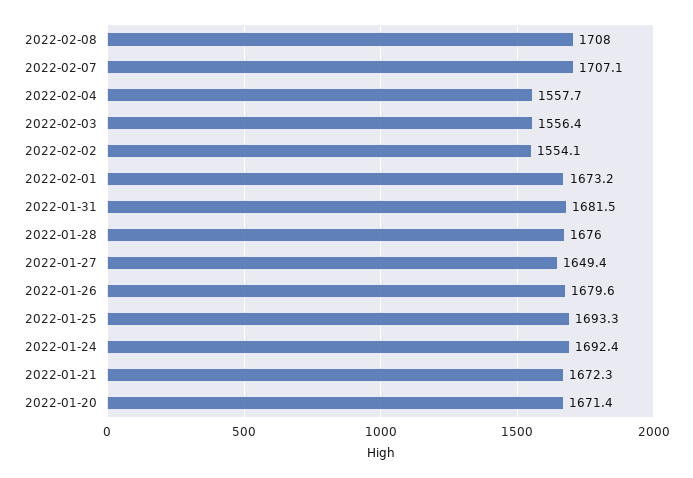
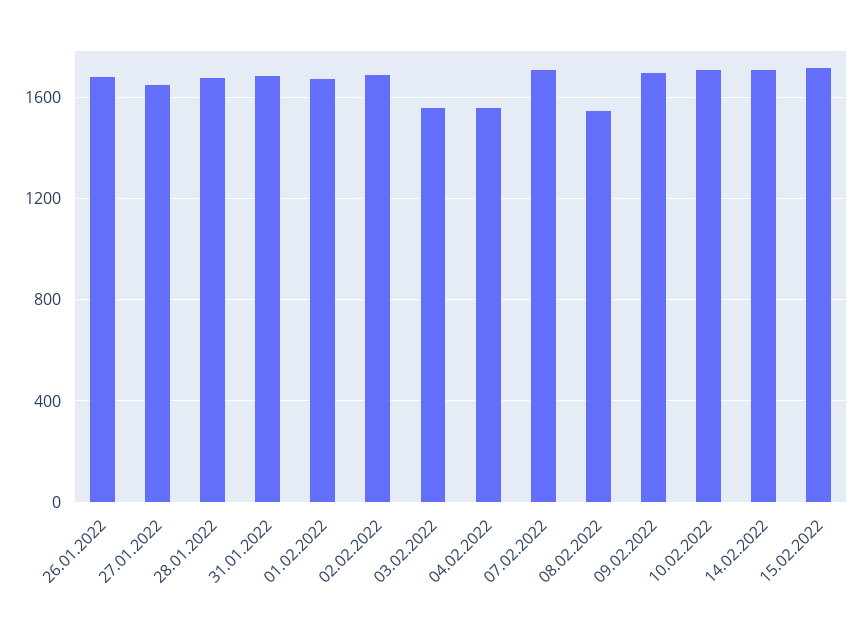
2022-02-08: 1708 -> 1550
2022-02-02: 1554.1 -> 1700
2022-01-25: 1693.3 -> none
2022-01-24: 1692.4 -> none
2022-01-21: 1672.3 -> none
2022-01-20: 1671.4 -> none
09.02.2022: none -> 1700
10.02.2022: none -> 1700
14.02.2022: none -> 1700
15.02.2022: none -> 1700

